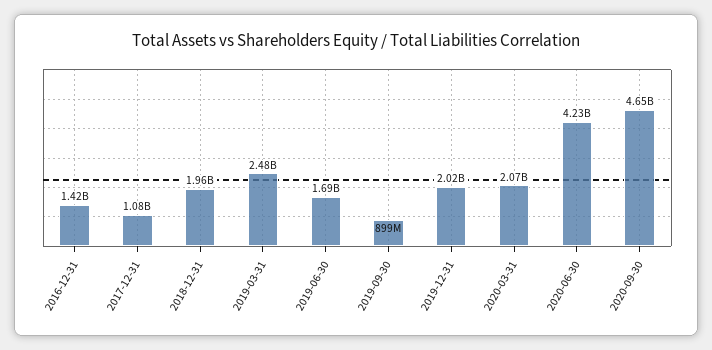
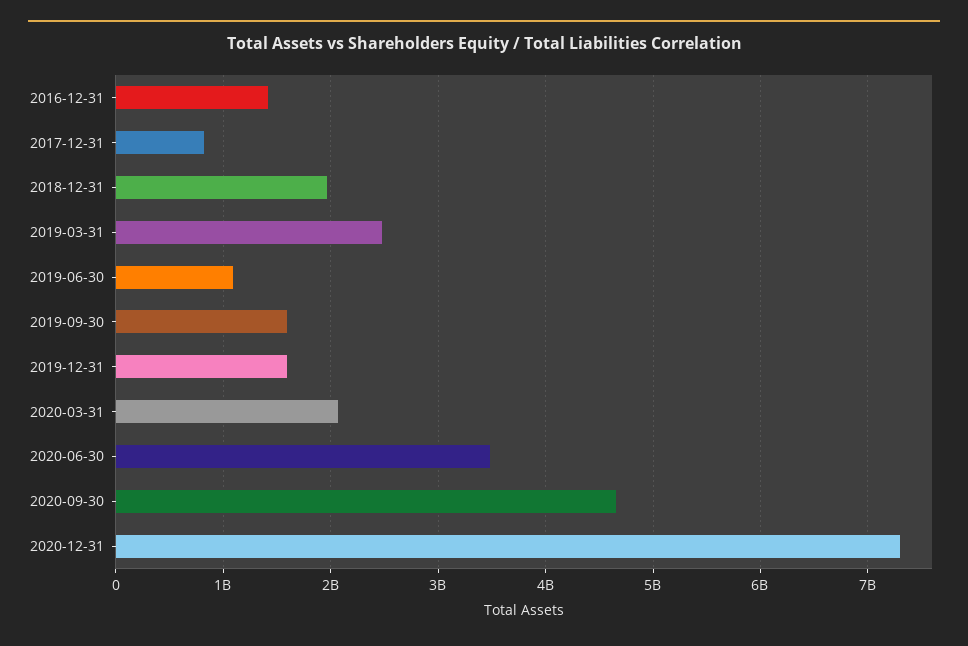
2017-12-31: 1080000000 -> 800000000
2019-06-30: 1690000000 -> 1100000000
2019-09-30: 899000000 -> 1600000000
2019-12-31: 2020000000 -> 1600000000
2020-06-30: 4230000000 -> 3500000000
2020-12-31: none -> 7300000000

